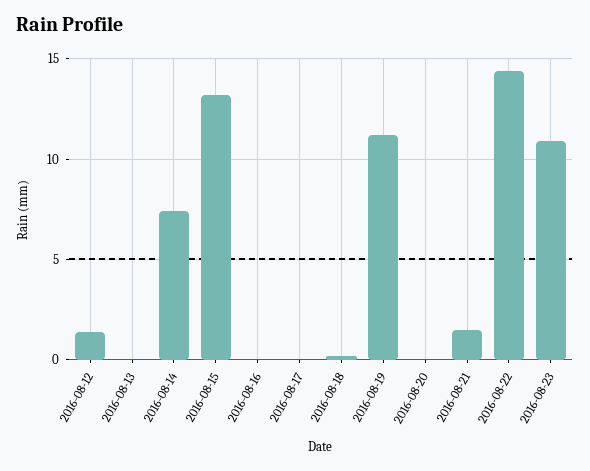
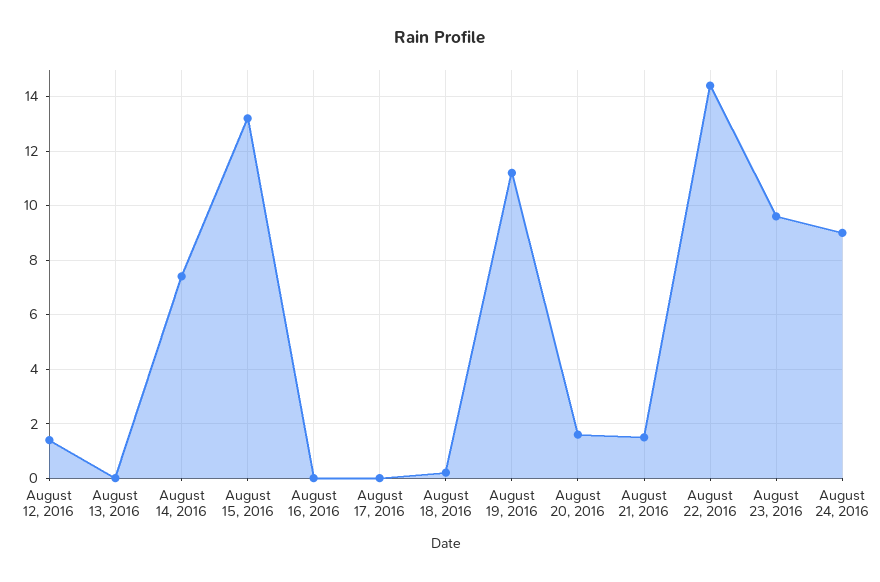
2016-08-20: 0 -> 1.5
2016-08-23: 11 -> 9.5
August 24, 2016: none -> 9

